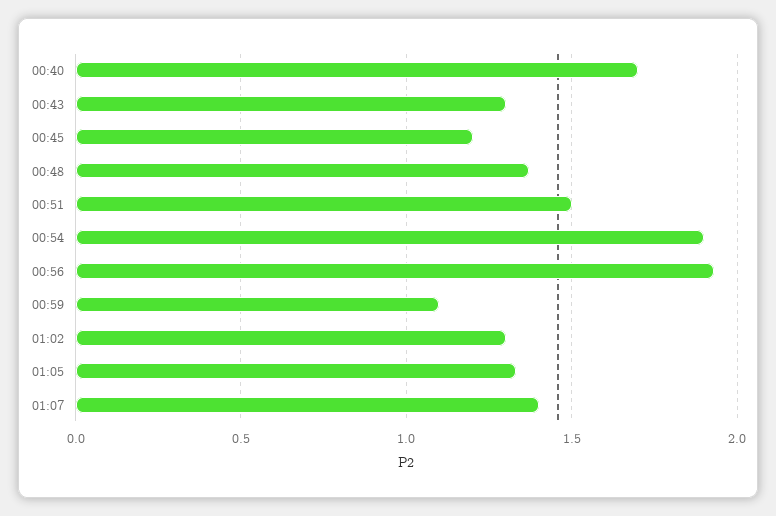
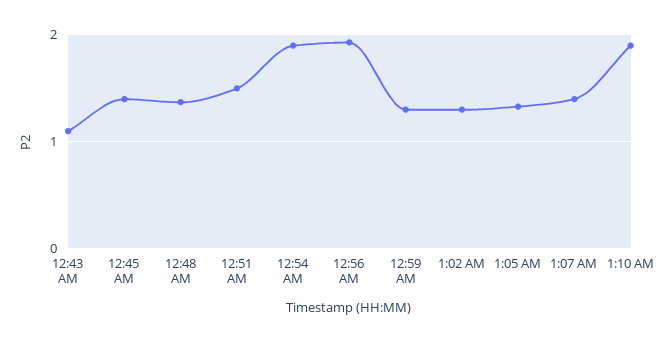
00:40: 1.7 -> none
00:43: 1.3 -> 1.1
00:45: 1.2 -> 1.4
00:59: 1.1 -> 1.3
1:10 AM: none -> 1.9

